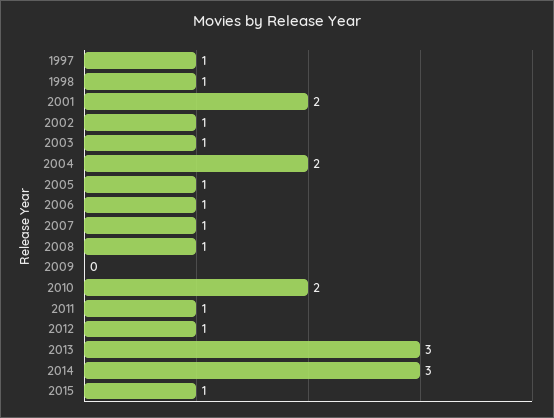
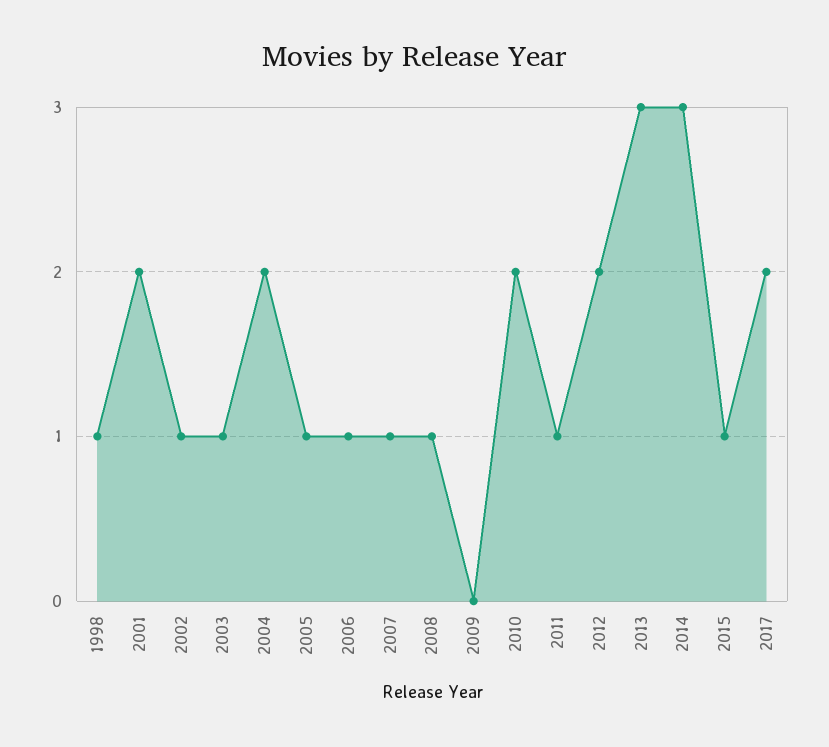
1997: 1 -> none
2012: 1 -> 2
2017: none -> 2

